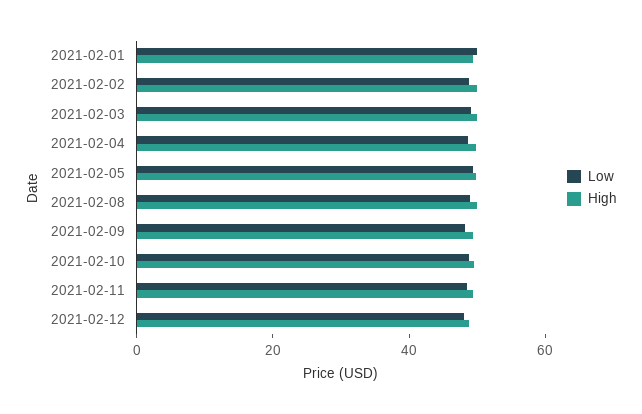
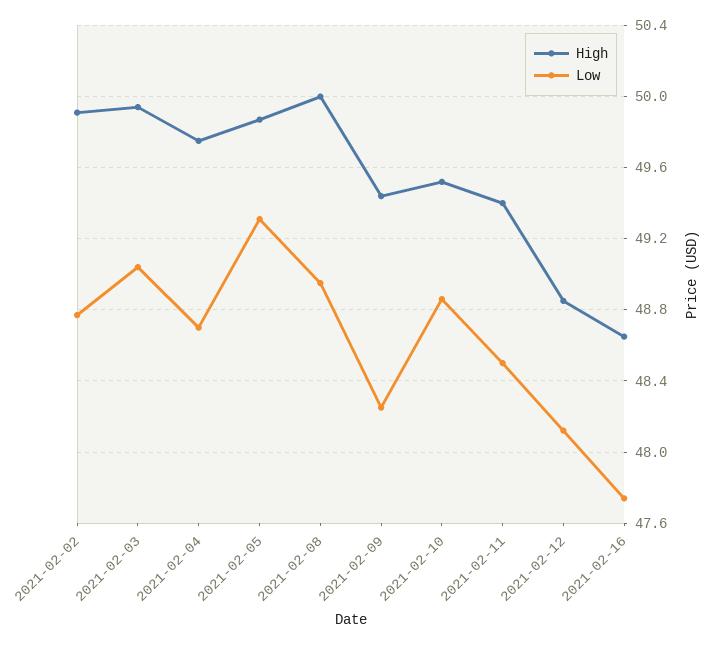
Low, 2021-02-01: 50 -> none
High, 2021-02-01: 50 -> none
High, 2021-02-16: none -> 48.65
Low, 2021-02-16: none -> 47.75

